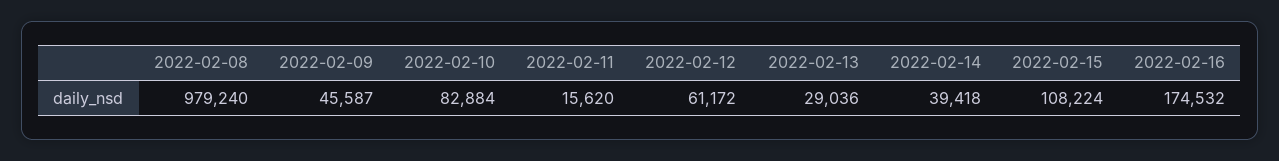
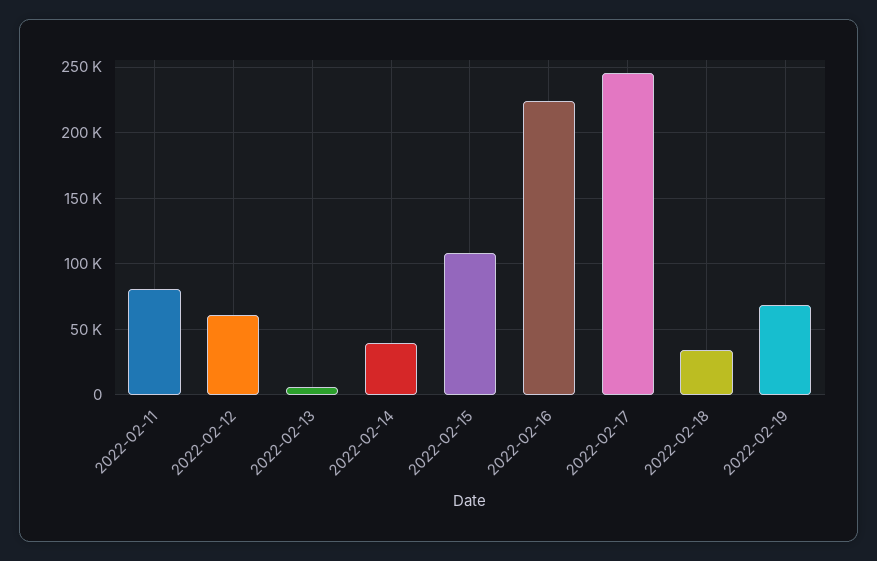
2022-02-08: 979240 -> none
2022-02-09: 45587 -> none
2022-02-10: 82884 -> none
2022-02-11: 15620 -> 80000
2022-02-13: 29036 -> 5000
2022-02-16: 174532 -> 225000
2022-02-17: none -> 245000
2022-02-18: none -> 35000
2022-02-19: none -> 70000

